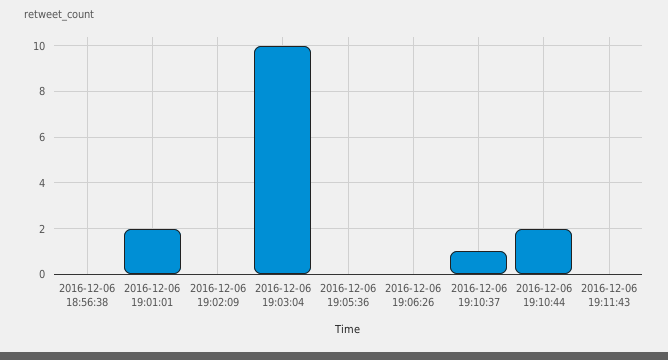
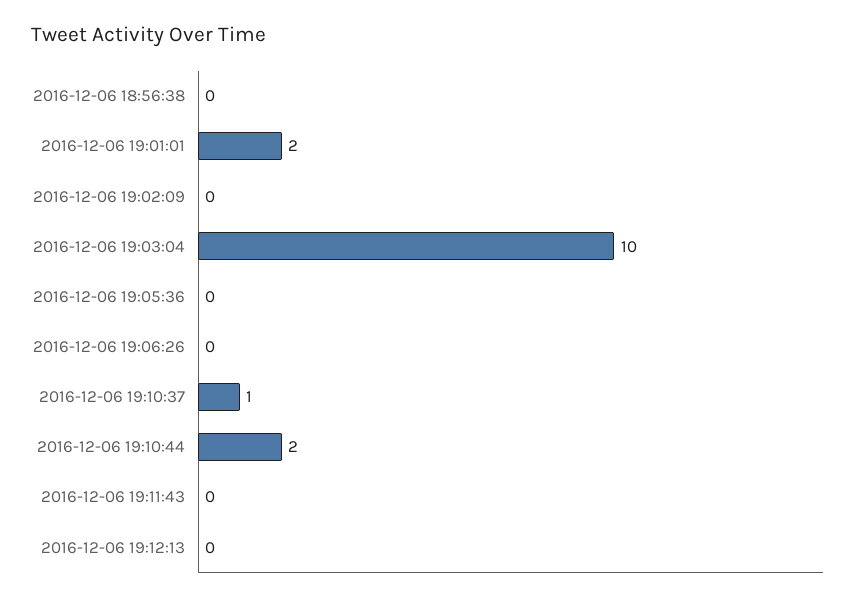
2016-12-06 19:12:13: none -> 0

